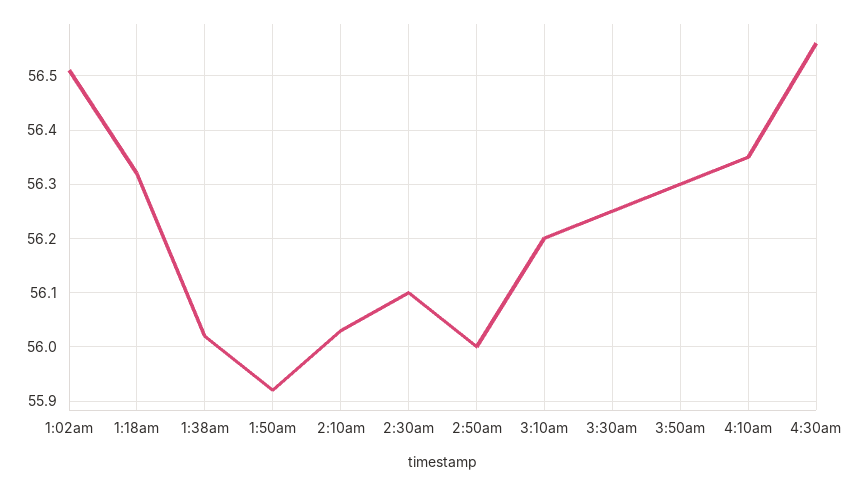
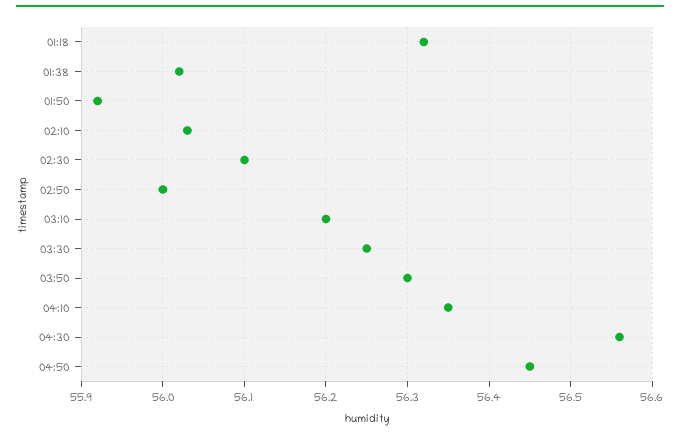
1:02am: 56.5 -> none
04:50: none -> 56.45

